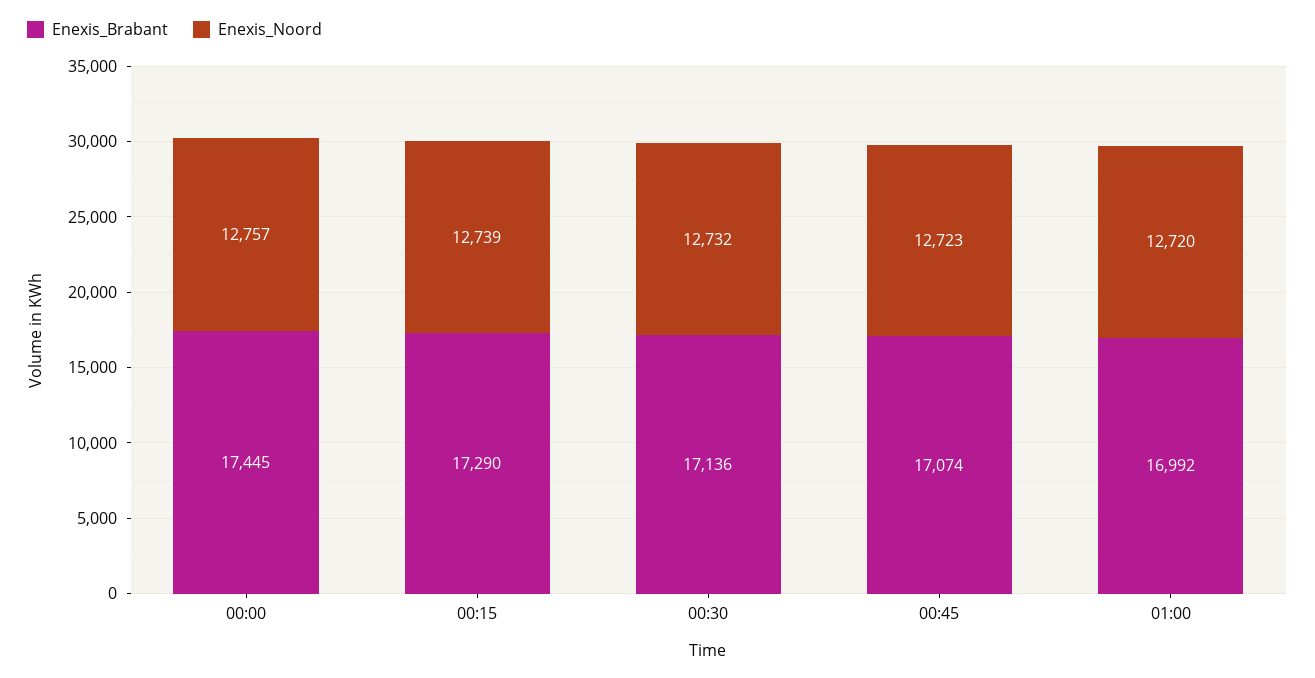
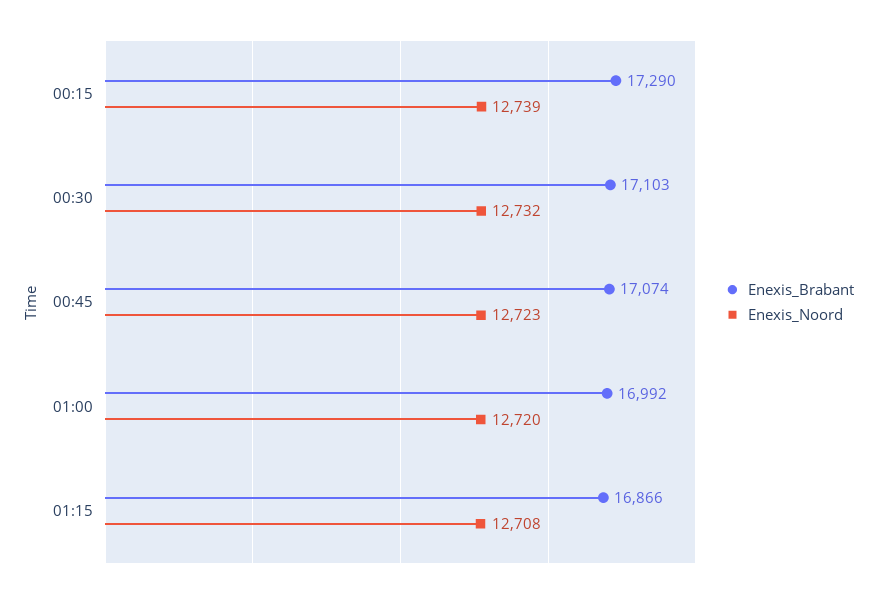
Enexis_Brabant, 00:00: 17445 -> none
Enexis_Noord, 00:00: 12757 -> none
Enexis_Brabant, 00:30: 17136 -> 17103
Enexis_Brabant, 01:15: none -> 16866
Enexis_Noord, 01:15: none -> 12708

